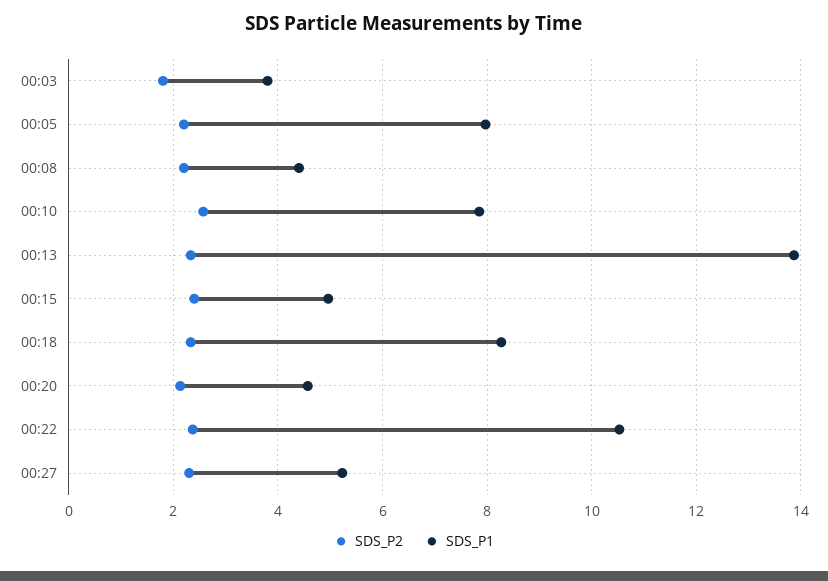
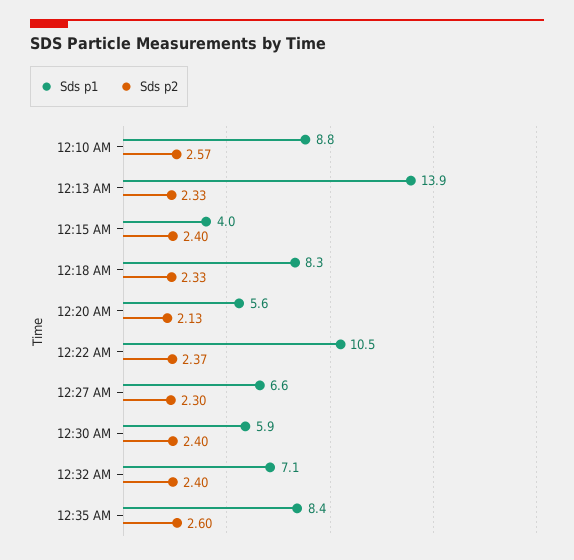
SDS_P2, 00:03: 1.8 -> none
SDS_P1, 00:03: 3.8 -> none
SDS_P2, 00:05: 2.2 -> none
SDS_P1, 00:05: 8 -> none
SDS_P2, 00:08: 2.2 -> none
SDS_P1, 00:08: 4.4 -> none
SDS_P1, 00:10: 7.8 -> 8.8
SDS_P1, 00:15: 5 -> 4
SDS_P1, 00:20: 4.6 -> 5.6
SDS_P1, 00:27: 5.2 -> 6.6
SDS_P1, 12:30 AM: none -> 5.9
SDS_P2, 12:30 AM: none -> 2.4
SDS_P1, 12:32 AM: none -> 7.1
SDS_P2, 12:32 AM: none -> 2.4
SDS_P1, 12:35 AM: none -> 8.4
SDS_P2, 12:35 AM: none -> 2.6

